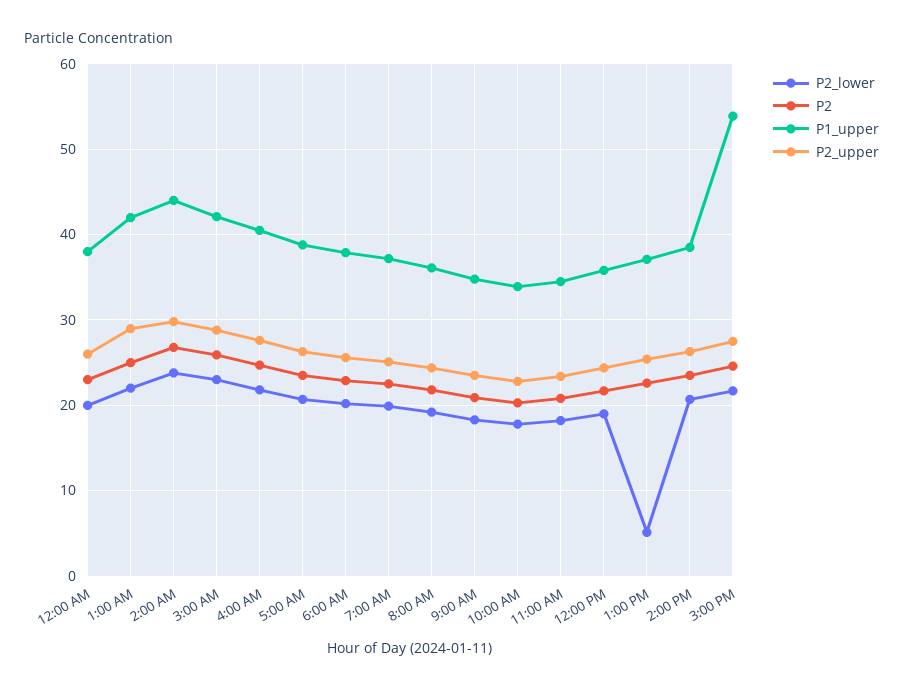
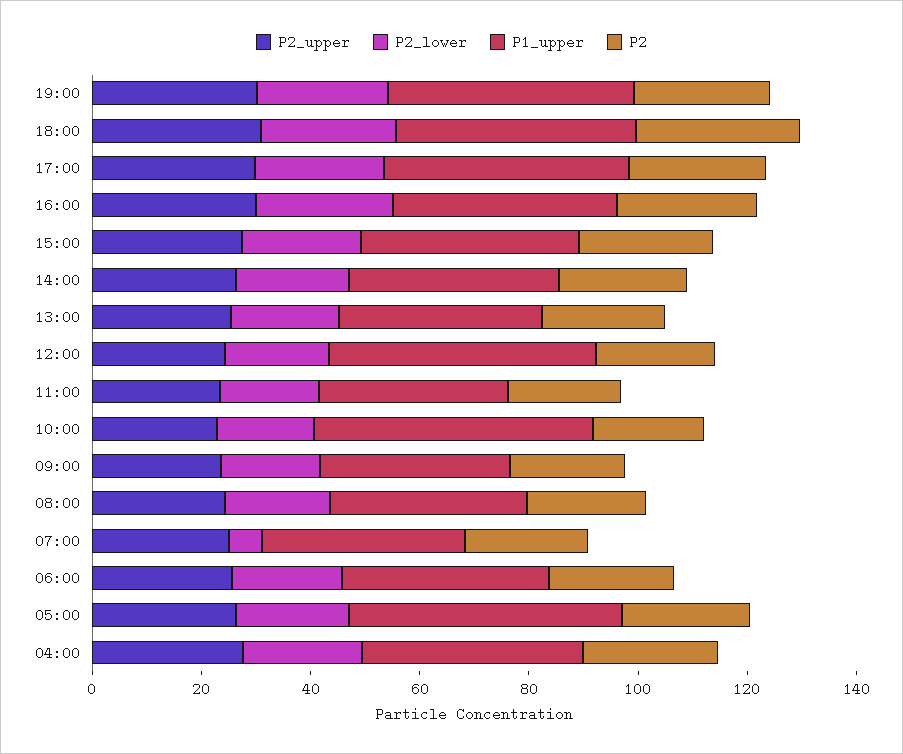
P2_lower, 12:00 AM: 20 -> none
P2, 12:00 AM: 23 -> none
P1_upper, 12:00 AM: 38 -> none
P2_upper, 12:00 AM: 26 -> none
P2_lower, 1:00 AM: 22 -> none
P2, 1:00 AM: 25 -> none
P1_upper, 1:00 AM: 42 -> none
P2_upper, 1:00 AM: 29 -> none
P2_lower, 2:00 AM: 24 -> none
P2, 2:00 AM: 27 -> none
P1_upper, 2:00 AM: 44 -> none
P2_upper, 2:00 AM: 30 -> none
P2_lower, 3:00 AM: 23 -> none
P2, 3:00 AM: 26 -> none
P1_upper, 3:00 AM: 42 -> none
P2_upper, 3:00 AM: 29 -> none
P1_upper, 5:00 AM: 39 -> 50
P2_lower, 7:00 AM: 20 -> 5
P1_upper, 10:00 AM: 34 -> 50
P1_upper, 12:00 PM: 36 -> 50
P2_lower, 1:00 PM: 5 -> 20
P1_upper, 3:00 PM: 54 -> 40
P2_upper, 19:00: none -> 30
P2_lower, 19:00: none -> 25
P1_upper, 19:00: none -> 45
P2, 19:00: none -> 25
P2_upper, 18:00: none -> 30
P2_lower, 18:00: none -> 25
P1_upper, 18:00: none -> 45
P2, 18:00: none -> 30
P2_upper, 17:00: none -> 30
P2_lower, 17:00: none -> 25
P1_upper, 17:00: none -> 45
P2, 17:00: none -> 25
P2_upper, 16:00: none -> 30
P2_lower, 16:00: none -> 25
P1_upper, 16:00: none -> 40
P2, 16:00: none -> 25

